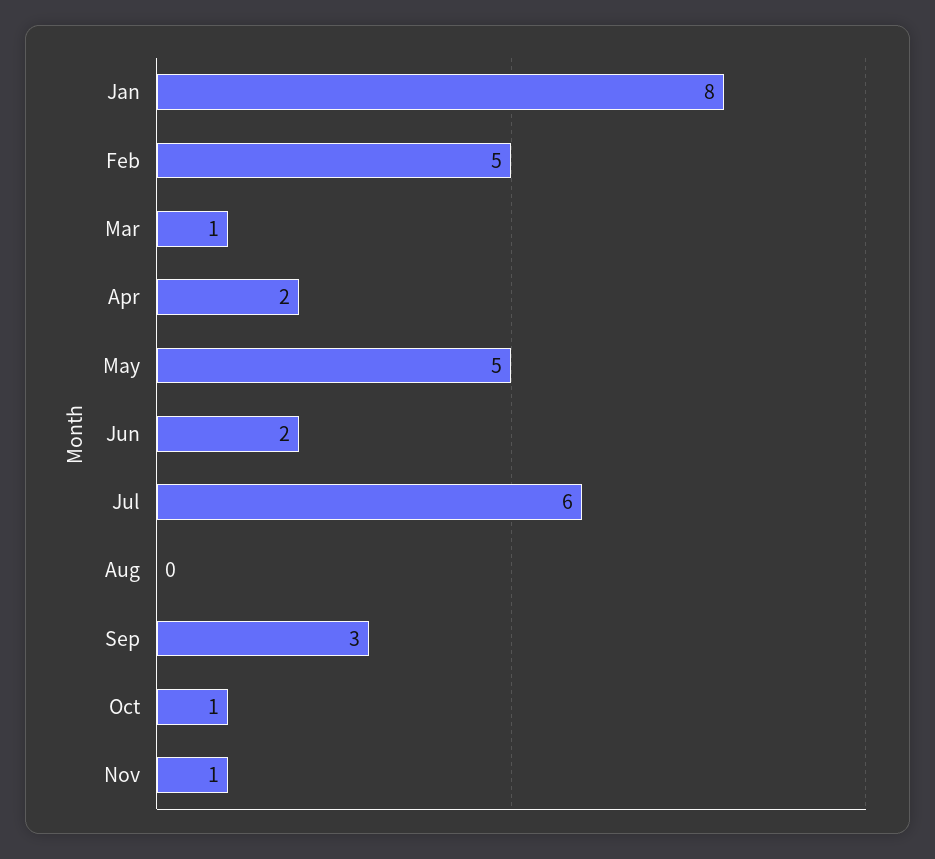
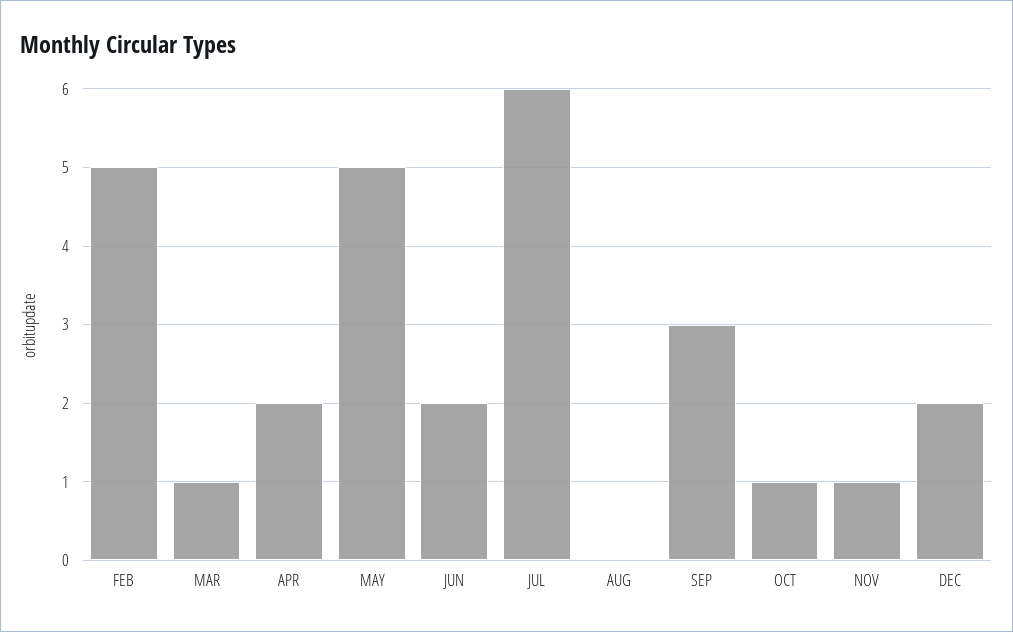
Jan: 8 -> none
DEC: none -> 2

